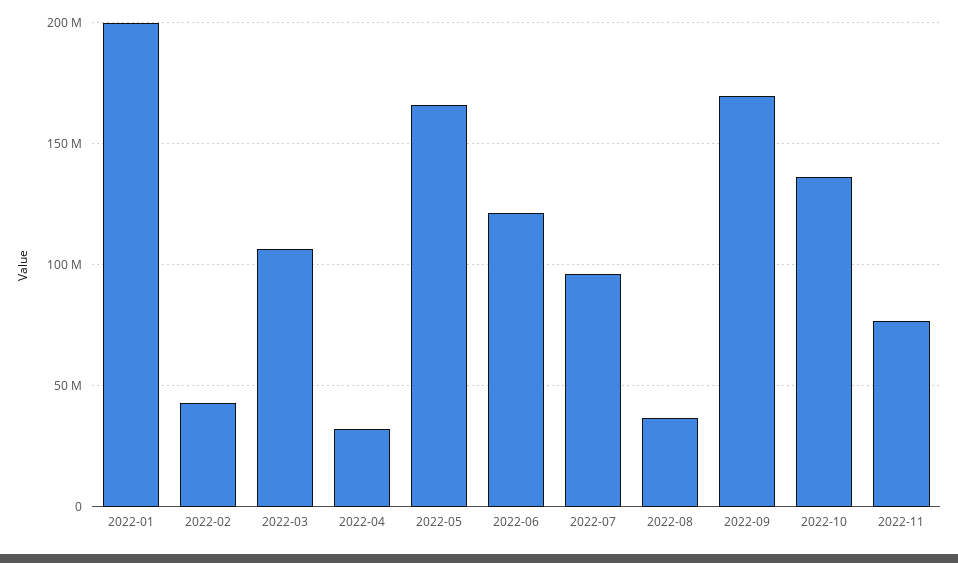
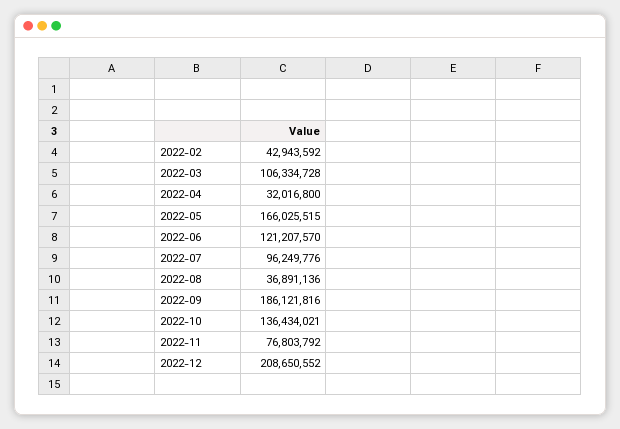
2022-01: 200000000 -> none
2022-09: 170000000 -> 186121816
2022-12: none -> 208650552

